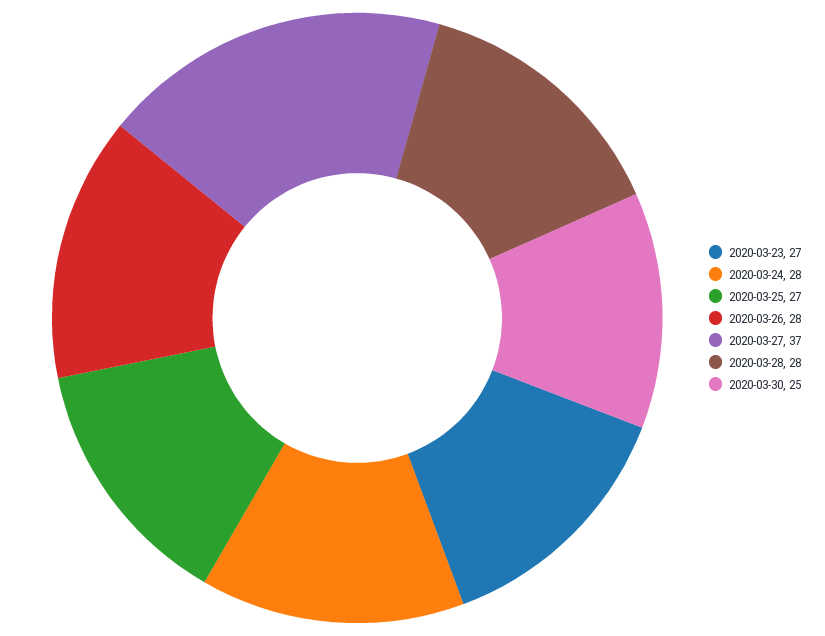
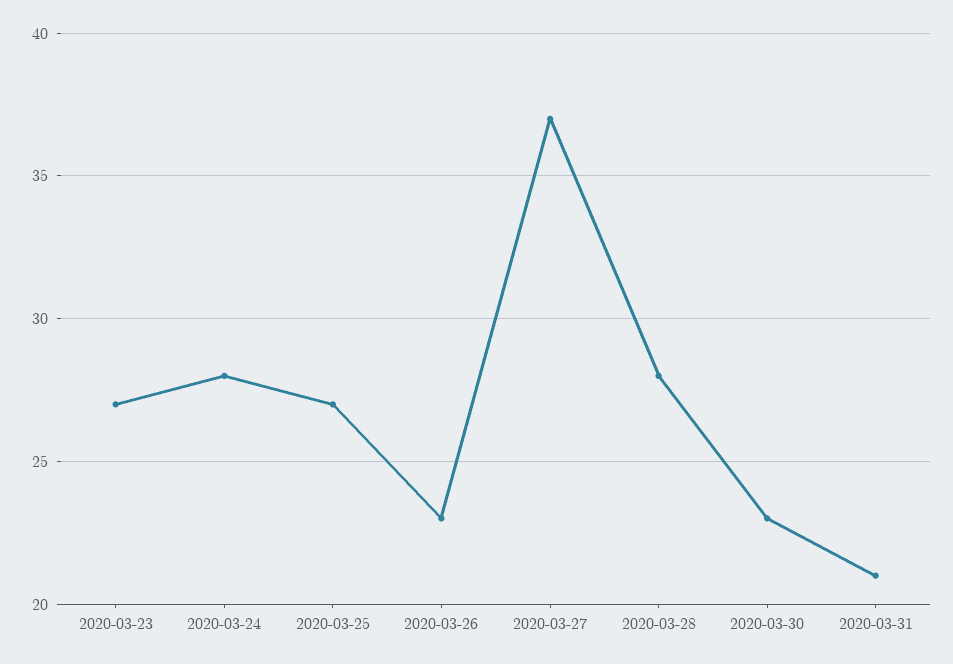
2020-03-26: 28 -> 23
2020-03-30: 25 -> 23
2020-03-31: none -> 21

